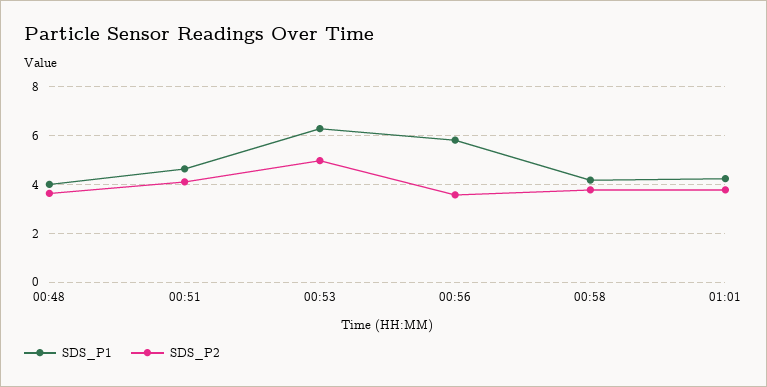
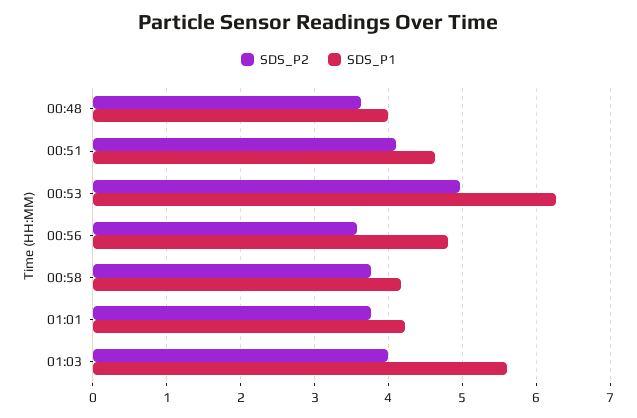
SDS_P1, 00:56: 5.75 -> 4.8
SDS_P2, 01:03: none -> 4
SDS_P1, 01:03: none -> 5.6

